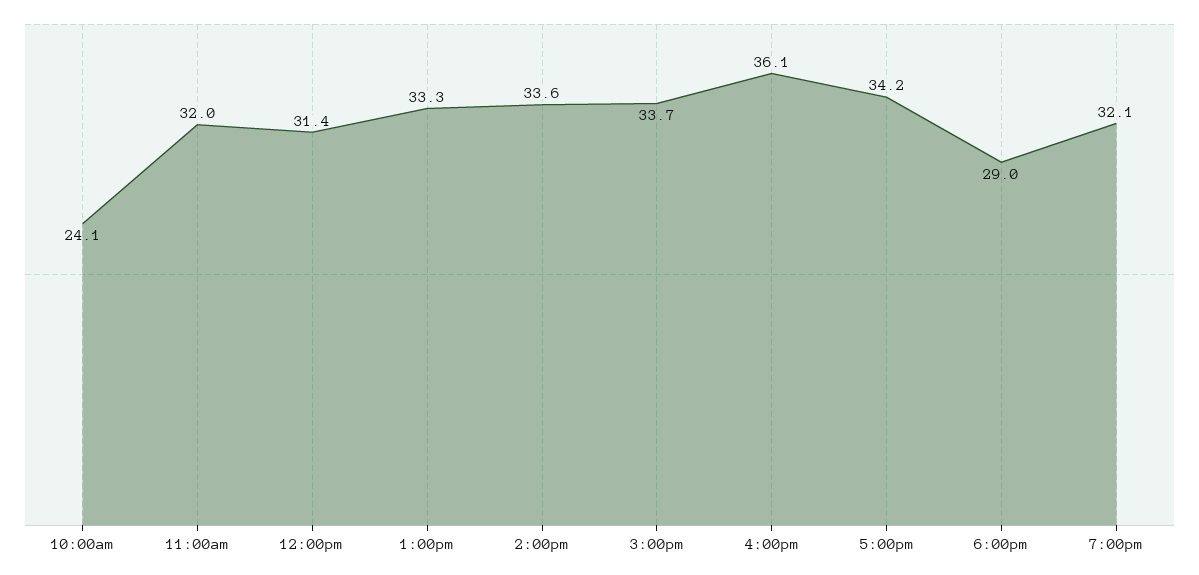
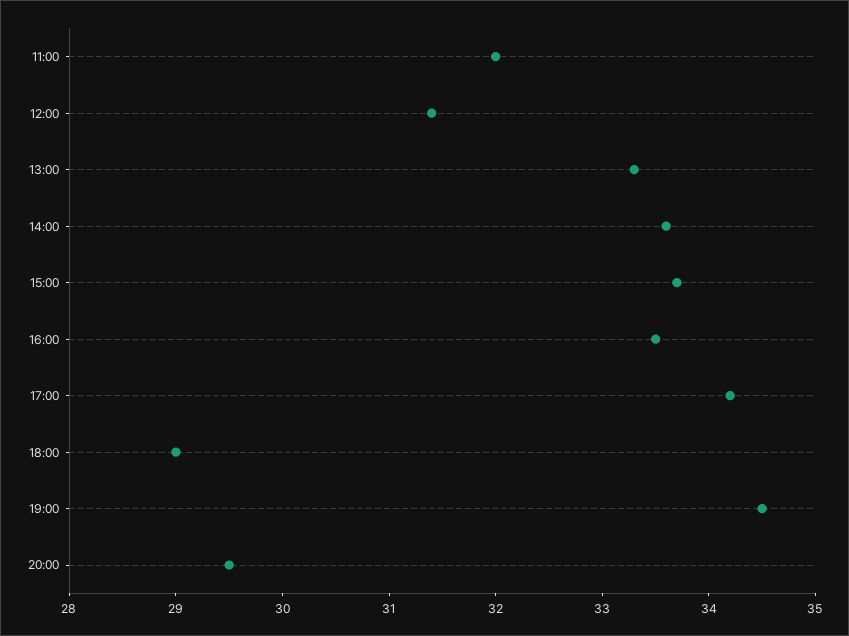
10:00am: 24.1 -> none
4:00pm: 36.1 -> 33.5
7:00pm: 32.1 -> 34.5
20:00: none -> 29.5

